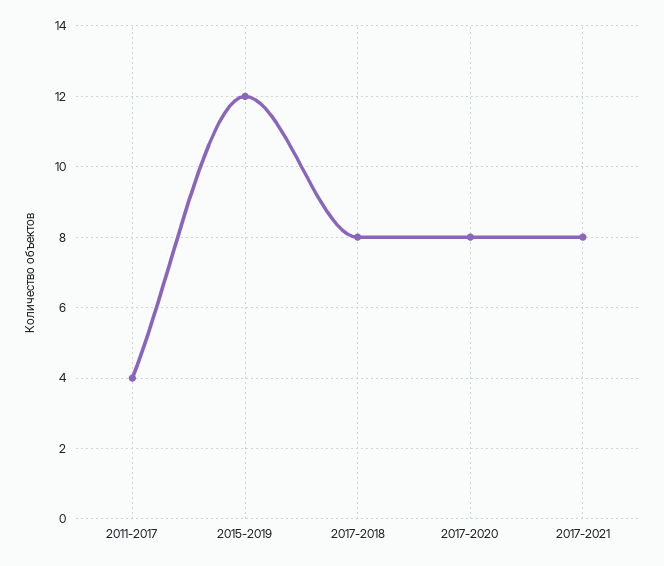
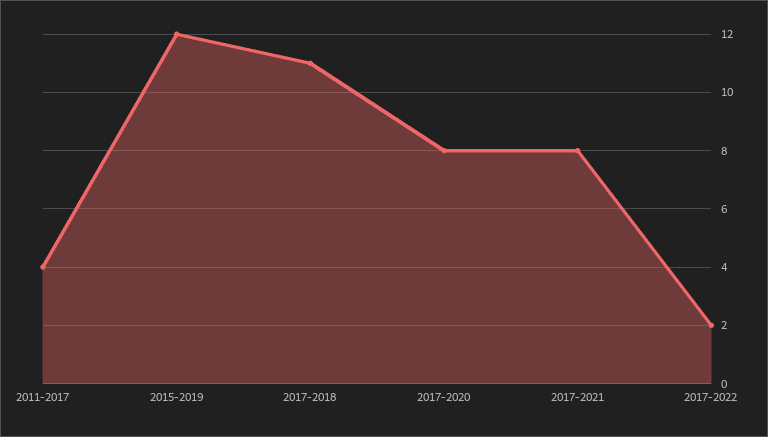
2017-2018: 8 -> 11
2017-2022: none -> 2

